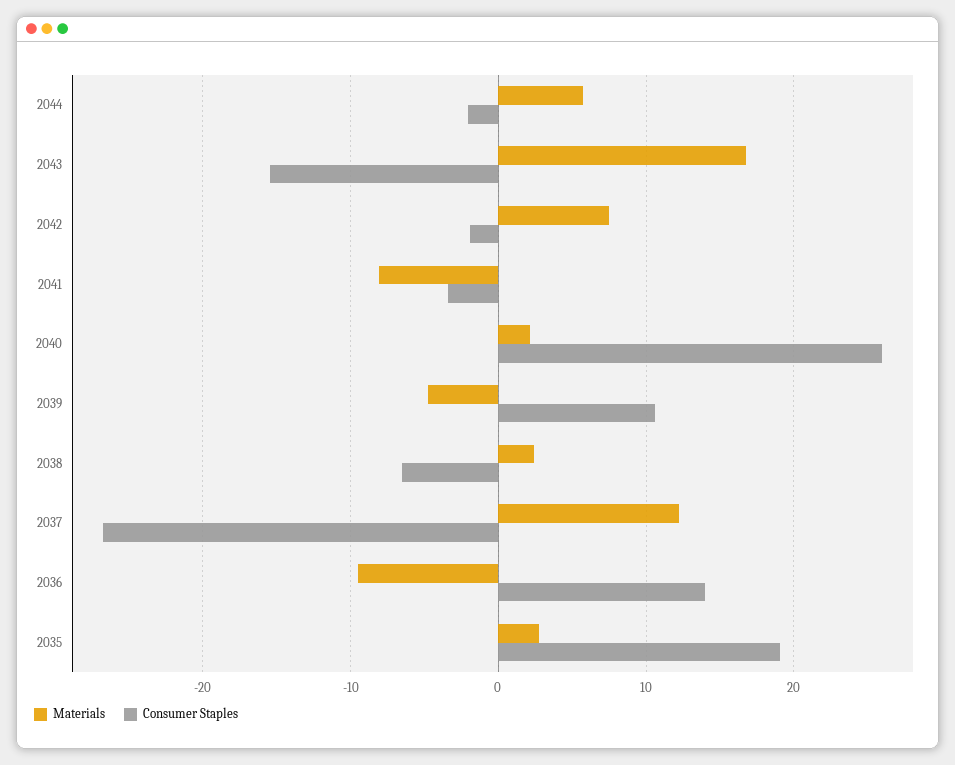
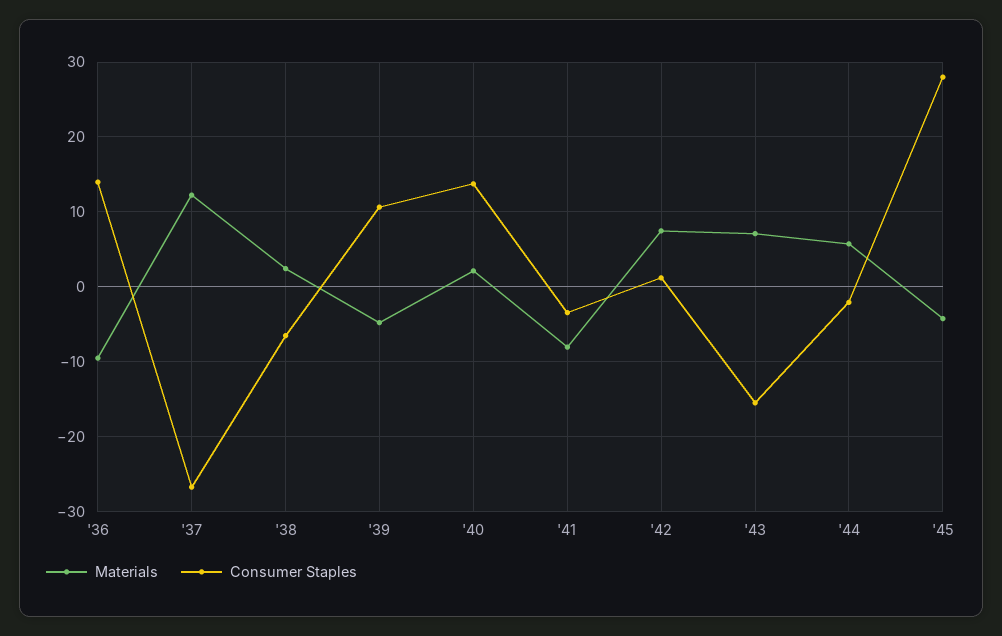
Materials, 2043: 17 -> 7
Consumer Staples, 2042: -2 -> 1
Consumer Staples, 2040: 26 -> 14
Materials, 2035: 3 -> none
Consumer Staples, 2035: 19 -> none
Materials, '45: none -> -4
Consumer Staples, '45: none -> 28

